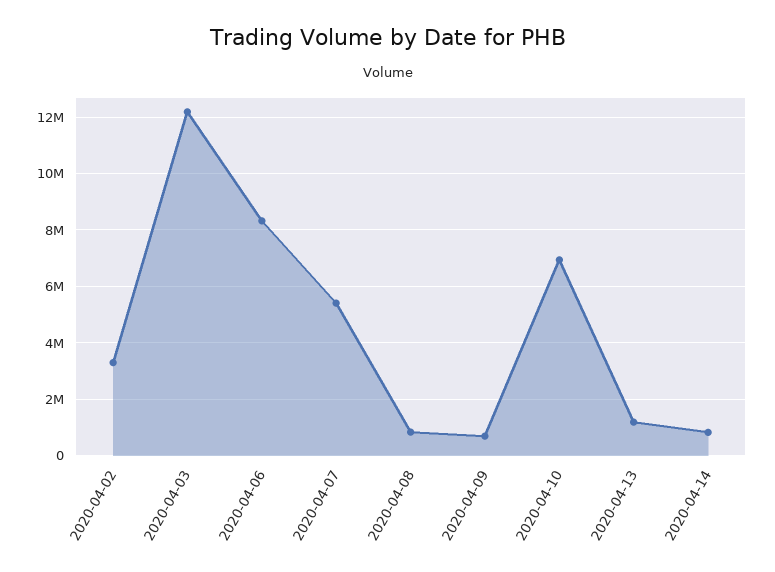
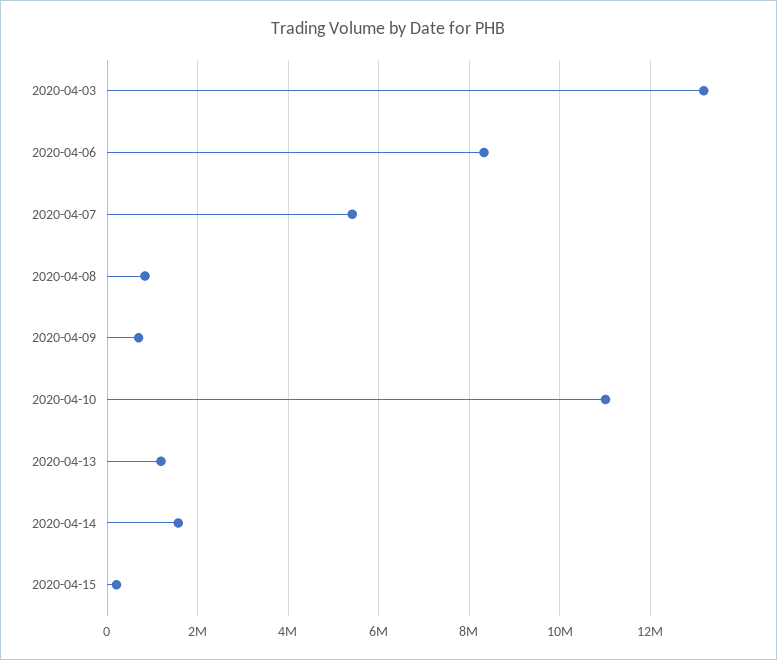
2020-04-02: 3250000 -> none
2020-04-03: 12250000 -> 13200000
2020-04-10: 7000000 -> 11000000
2020-04-14: 750000 -> 1600000
2020-04-15: none -> 200000

